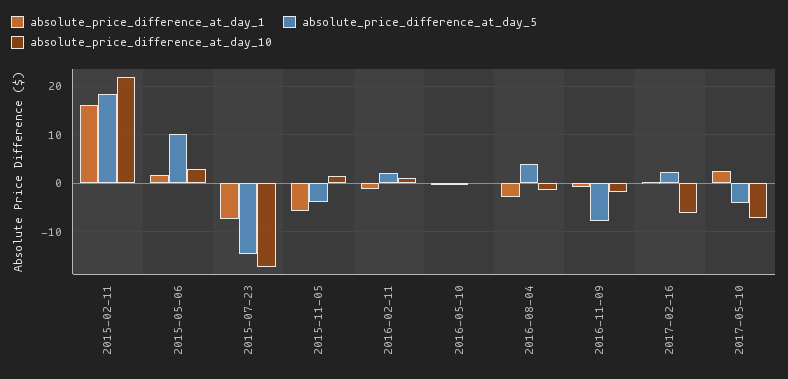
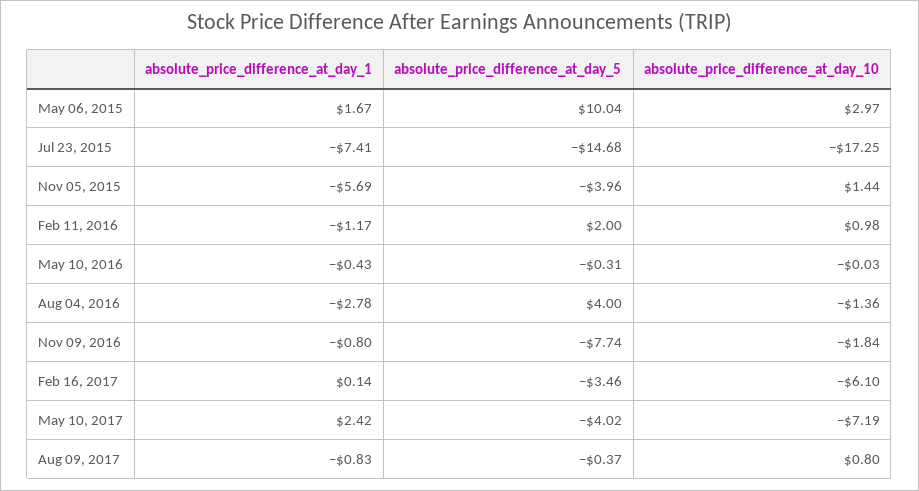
absolute_price_difference_at_day_1, 2015-02-11: 16 -> none
absolute_price_difference_at_day_5, 2015-02-11: 18 -> none
absolute_price_difference_at_day_10, 2015-02-11: 22 -> none
absolute_price_difference_at_day_5, 2017-02-16: 2 -> -3.46
absolute_price_difference_at_day_1, Aug 09, 2017: none -> -0.83
absolute_price_difference_at_day_5, Aug 09, 2017: none -> -0.37
absolute_price_difference_at_day_10, Aug 09, 2017: none -> 0.8

